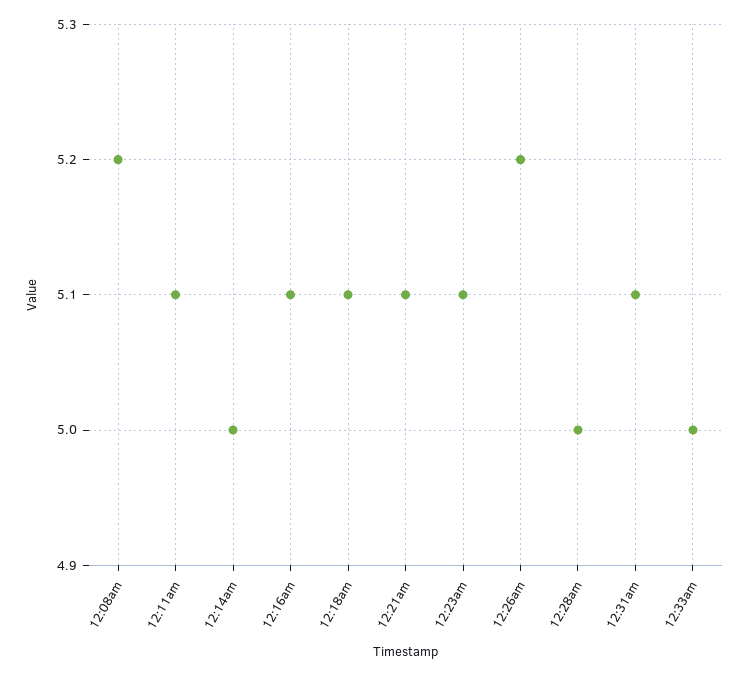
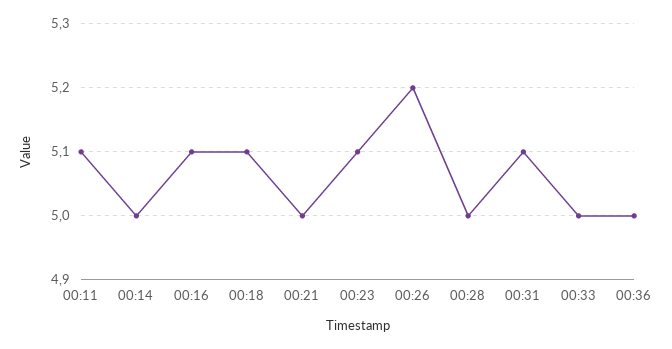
12:08am: 5.2 -> none
12:21am: 5.1 -> 5
00:36: none -> 5

